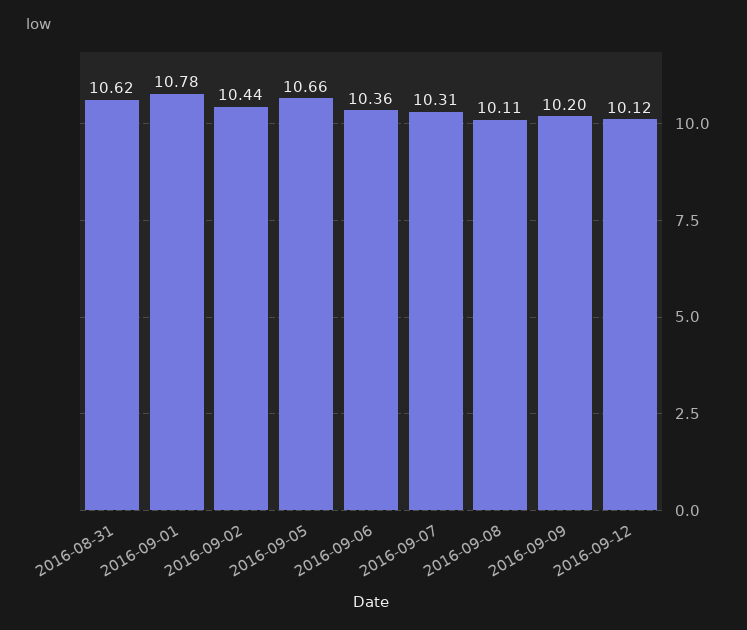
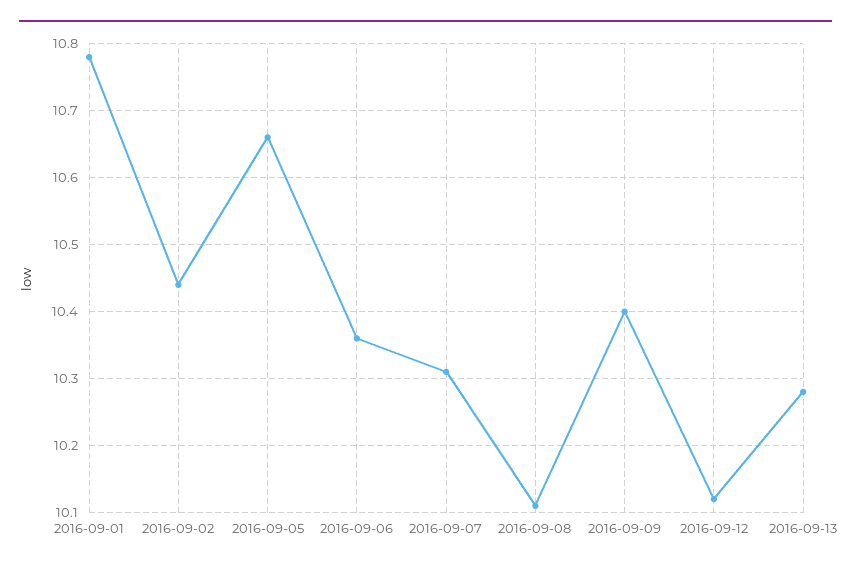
2016-08-31: 10.62 -> none
2016-09-09: 10.2 -> 10.4
2016-09-13: none -> 10.28

